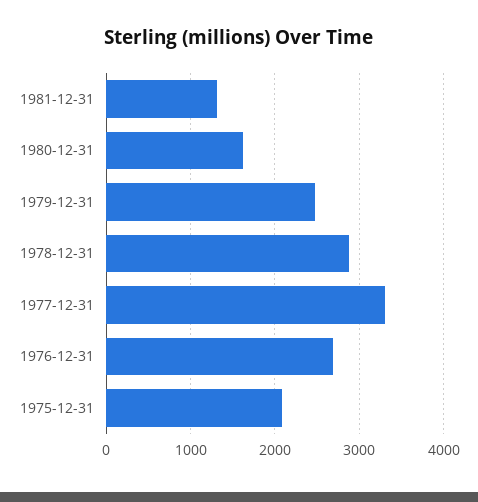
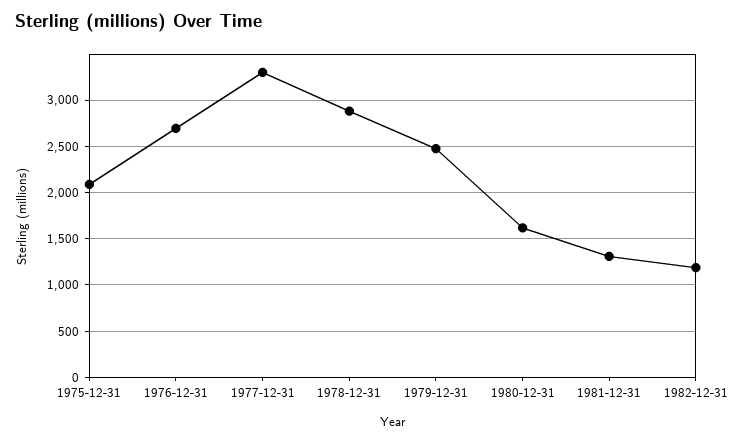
1982-12-31: none -> 1200

